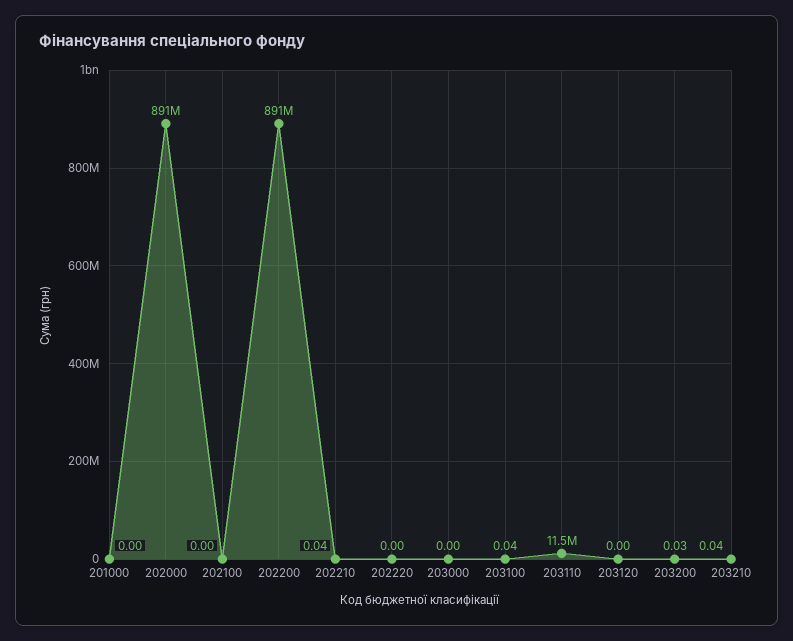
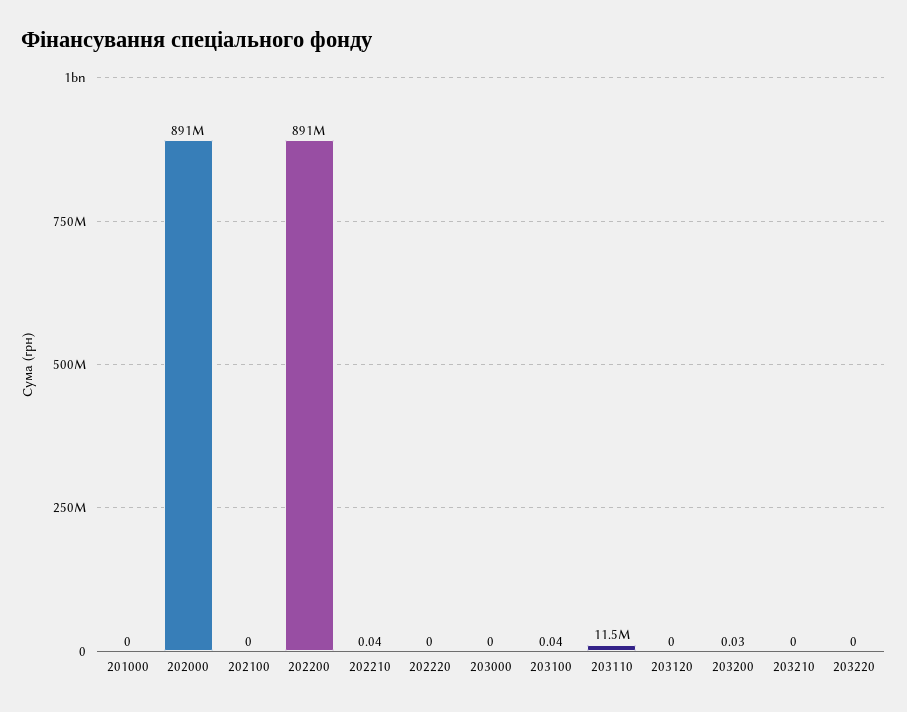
203210: 0.04 -> 0
203220: none -> 0

